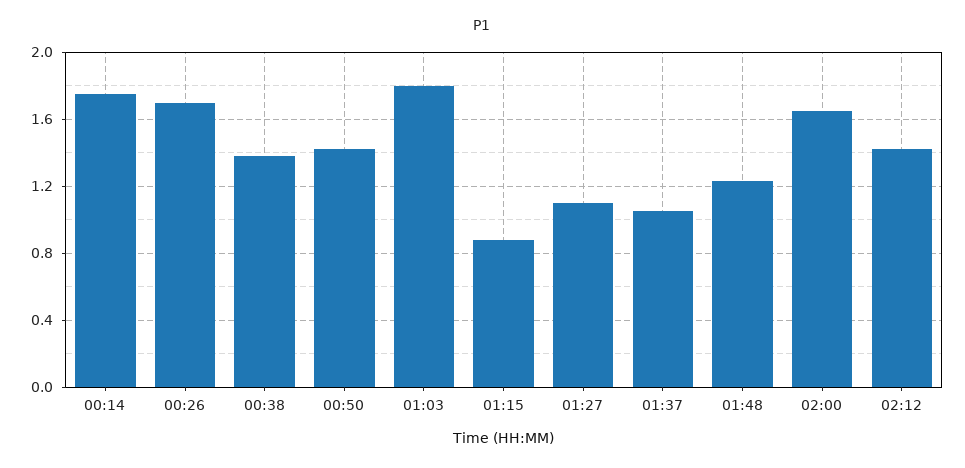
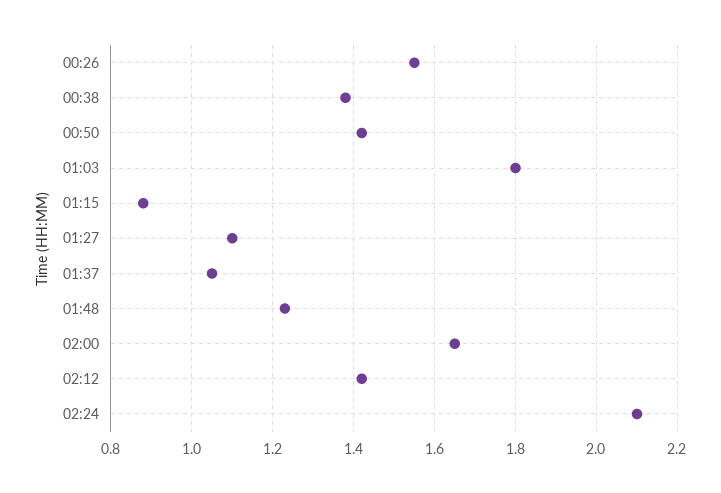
00:14: 1.75 -> none
00:26: 1.7 -> 1.55
02:24: none -> 2.1

